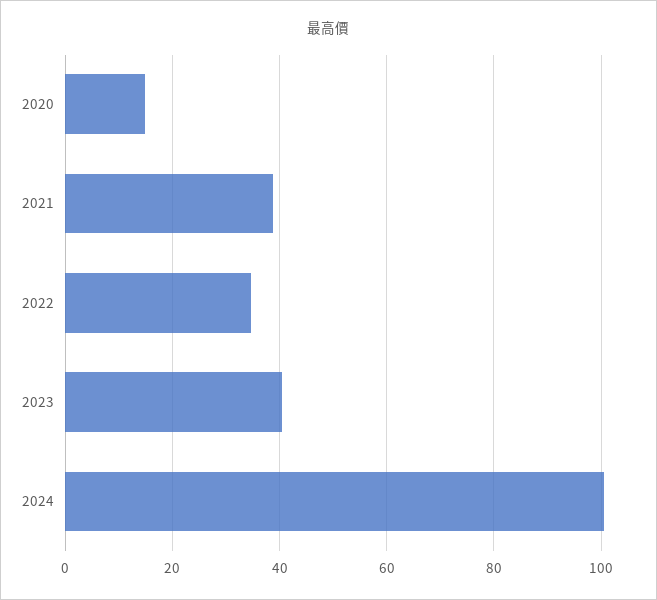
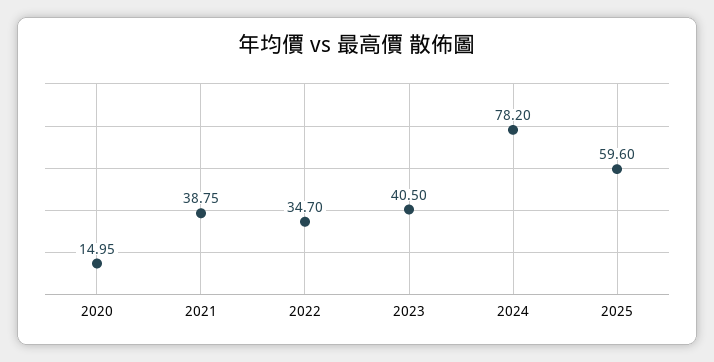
2024: 100 -> 78.2
2025: none -> 59.6

